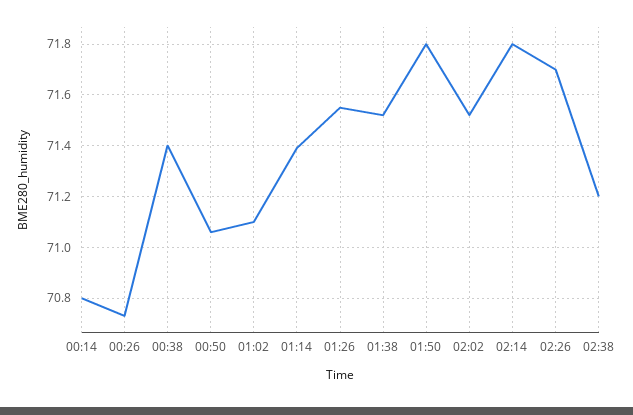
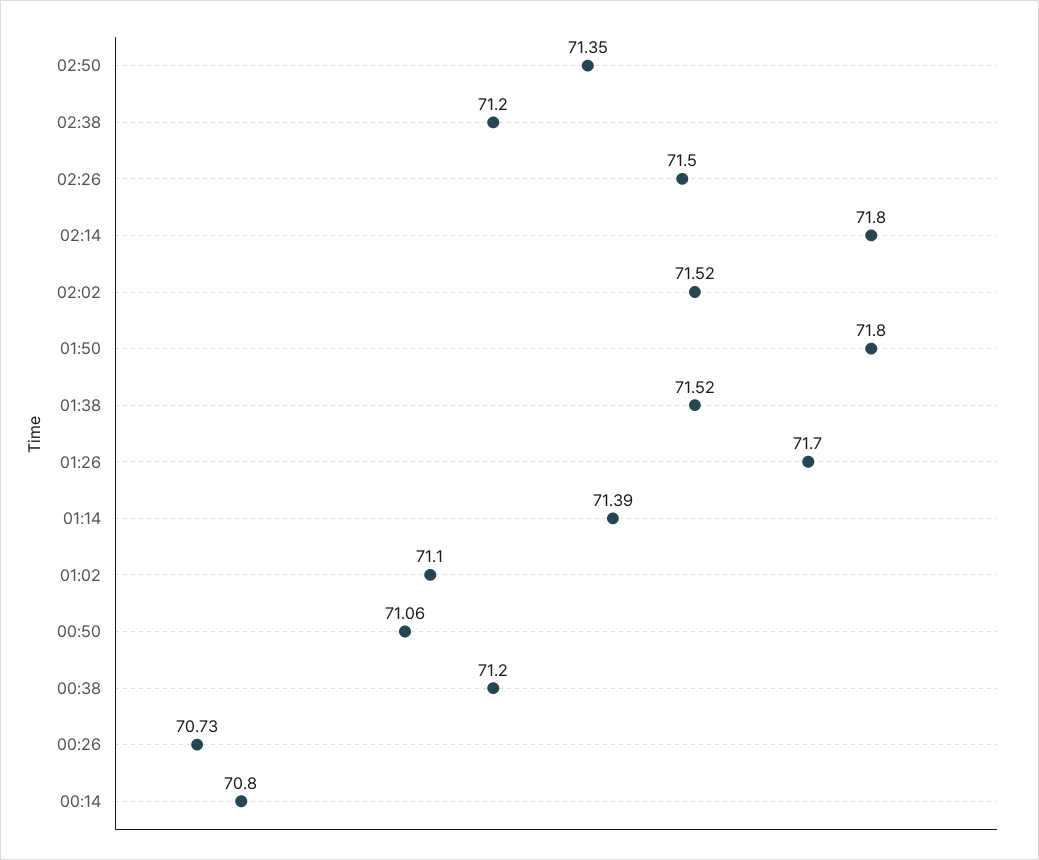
00:38: 71.4 -> 71.2
01:26: 71.55 -> 71.7
02:26: 71.7 -> 71.5
02:50: none -> 71.35

